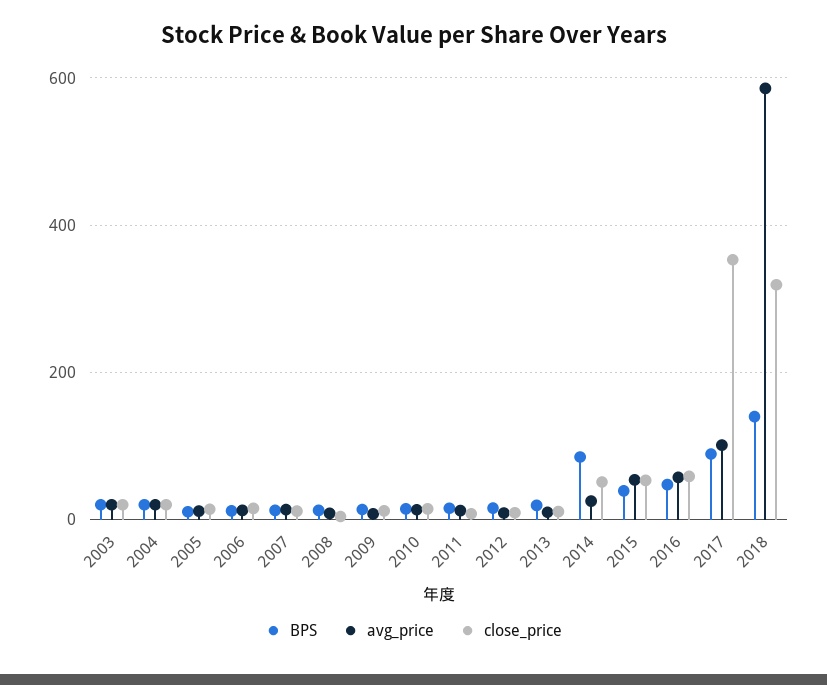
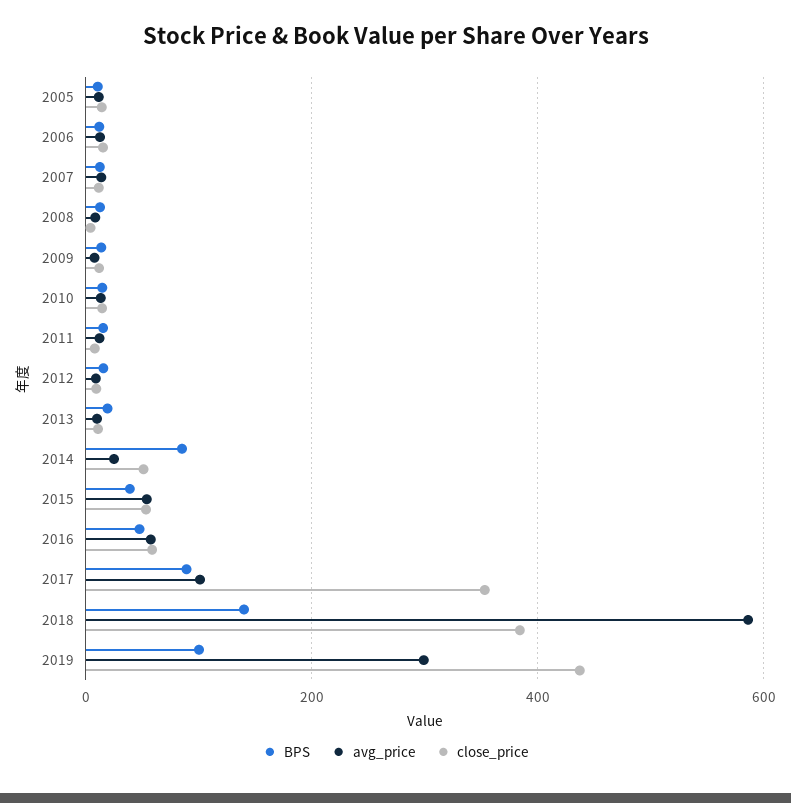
BPS, 2003: 20 -> none
avg_price, 2003: 20 -> none
close_price, 2003: 20 -> none
BPS, 2004: 20 -> none
avg_price, 2004: 20 -> none
close_price, 2004: 20 -> none
close_price, 2018: 320 -> 380
BPS, 2019: none -> 100
avg_price, 2019: none -> 300
close_price, 2019: none -> 440

